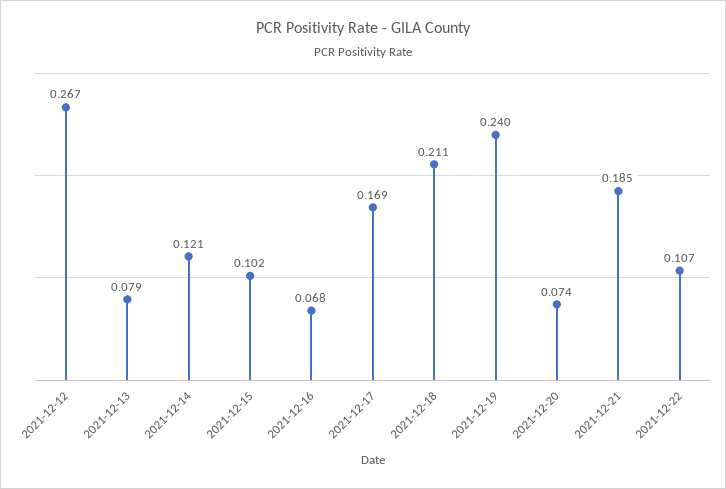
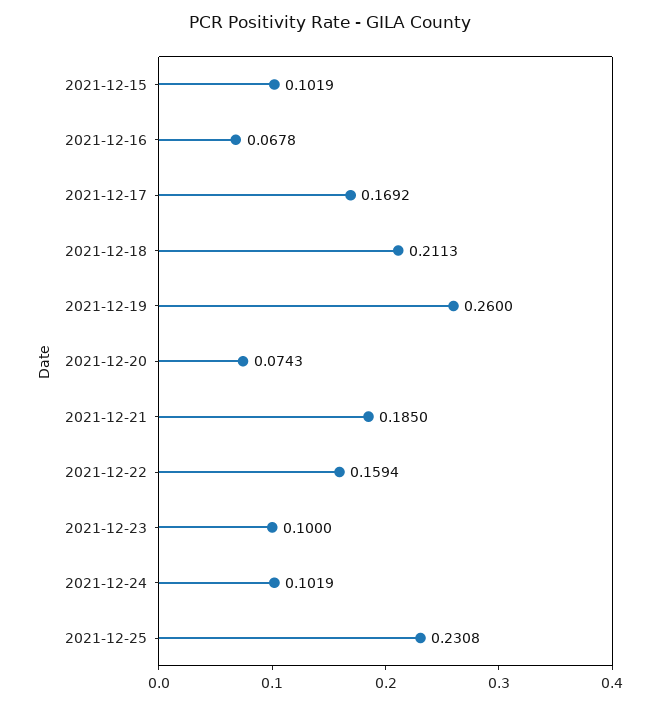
2021-12-12: 0.267 -> none
2021-12-13: 0.079 -> none
2021-12-14: 0.121 -> none
2021-12-19: 0.24 -> 0.26
2021-12-22: 0.107 -> 0.1594
2021-12-23: none -> 0.1
2021-12-24: none -> 0.1019
2021-12-25: none -> 0.2308

